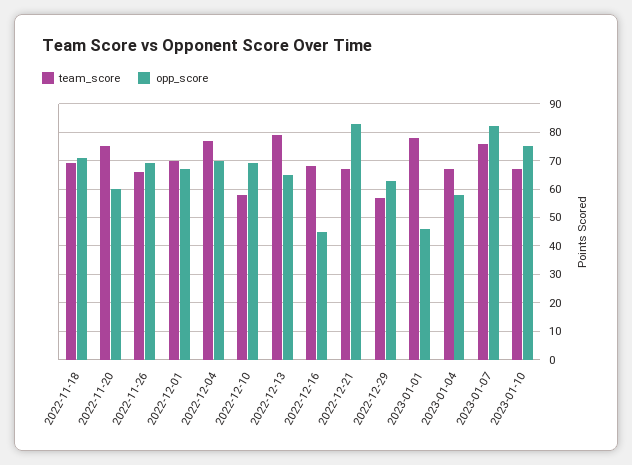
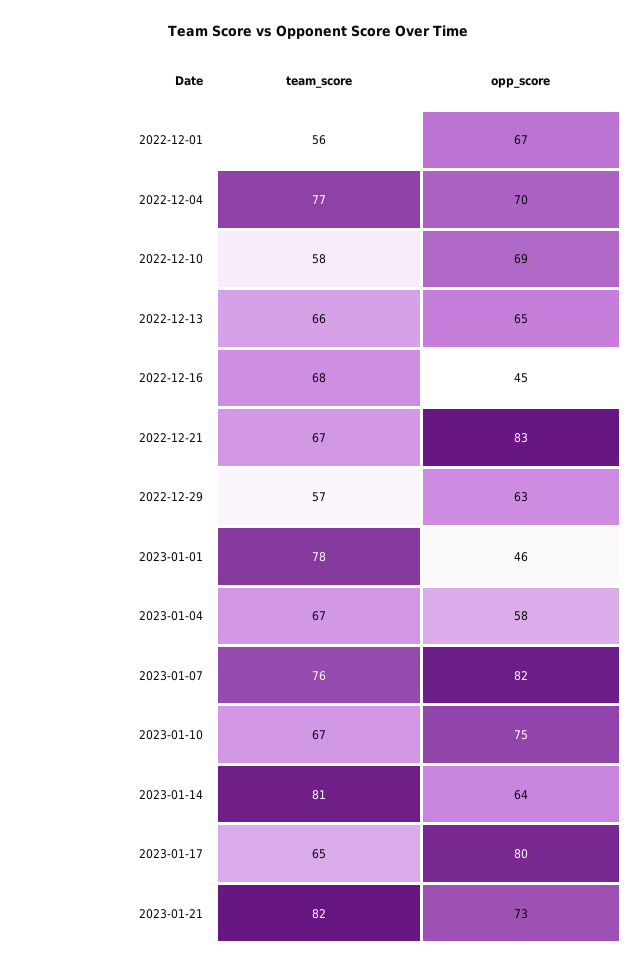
team_score, 2022-11-18: 70 -> none
opp_score, 2022-11-18: 70 -> none
team_score, 2022-11-20: 75 -> none
opp_score, 2022-11-20: 60 -> none
team_score, 2022-11-26: 65 -> none
opp_score, 2022-11-26: 70 -> none
team_score, 2022-12-01: 70 -> 56
team_score, 2022-12-13: 80 -> 66
team_score, 2023-01-14: none -> 81
opp_score, 2023-01-14: none -> 64
team_score, 2023-01-17: none -> 65
opp_score, 2023-01-17: none -> 80
team_score, 2023-01-21: none -> 82
opp_score, 2023-01-21: none -> 73

